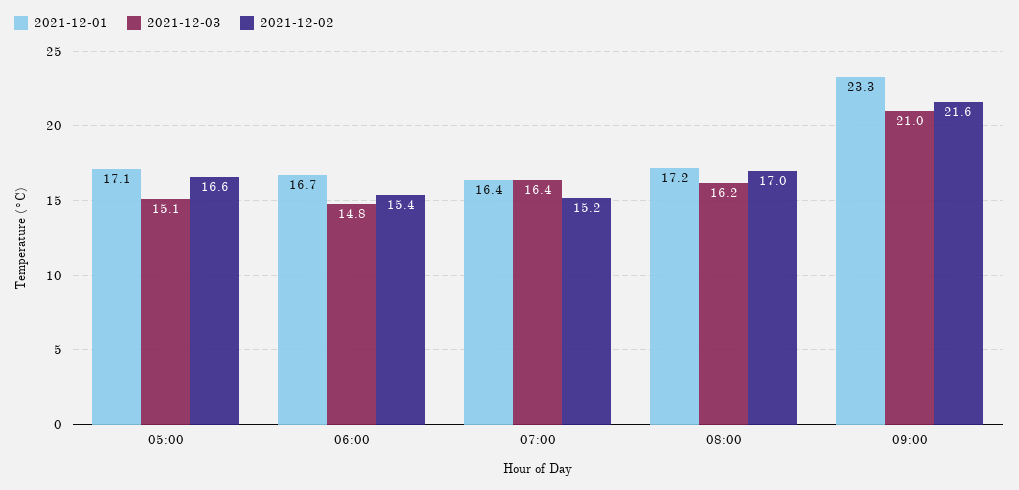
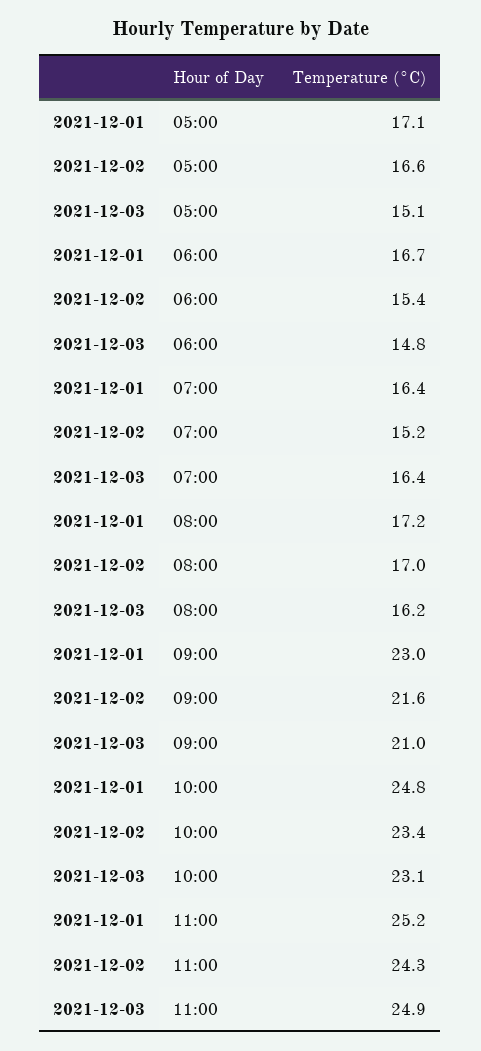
2021-12-01, 09:00: 23.3 -> 23
2021-12-01, 10:00: none -> 24.8
2021-12-02, 10:00: none -> 23.4
2021-12-03, 10:00: none -> 23.1
2021-12-01, 11:00: none -> 25.2
2021-12-02, 11:00: none -> 24.3
2021-12-03, 11:00: none -> 24.9

